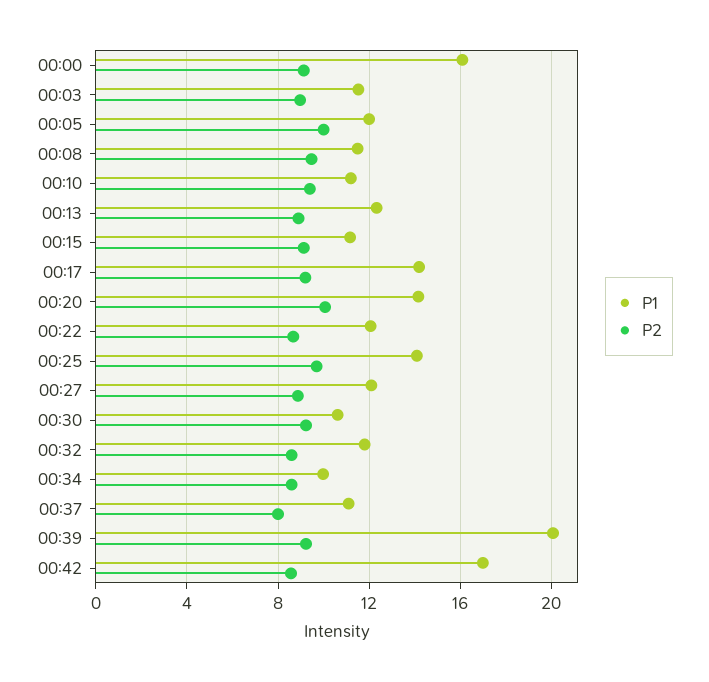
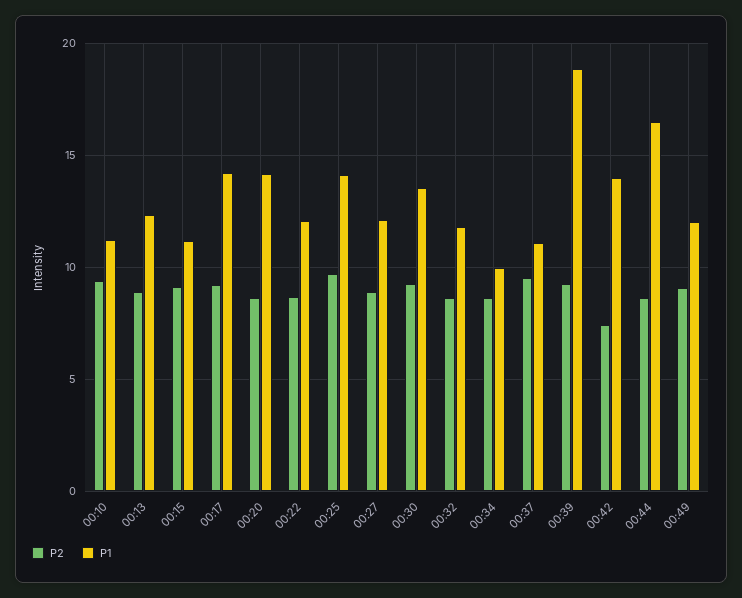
P1, 00:00: 16 -> none
P2, 00:00: 9 -> none
P1, 00:03: 11.5 -> none
P2, 00:03: 9 -> none
P1, 00:05: 12 -> none
P2, 00:05: 10 -> none
P1, 00:08: 11.5 -> none
P2, 00:08: 9.5 -> none
P2, 00:20: 10 -> 8.5
P1, 00:30: 10.5 -> 13.5
P2, 00:37: 8 -> 9.5
P1, 00:39: 20 -> 19
P1, 00:42: 17 -> 14
P2, 00:42: 8.5 -> 7.5
P2, 00:44: none -> 8.5
P1, 00:44: none -> 16.5
P2, 00:49: none -> 9
P1, 00:49: none -> 12

